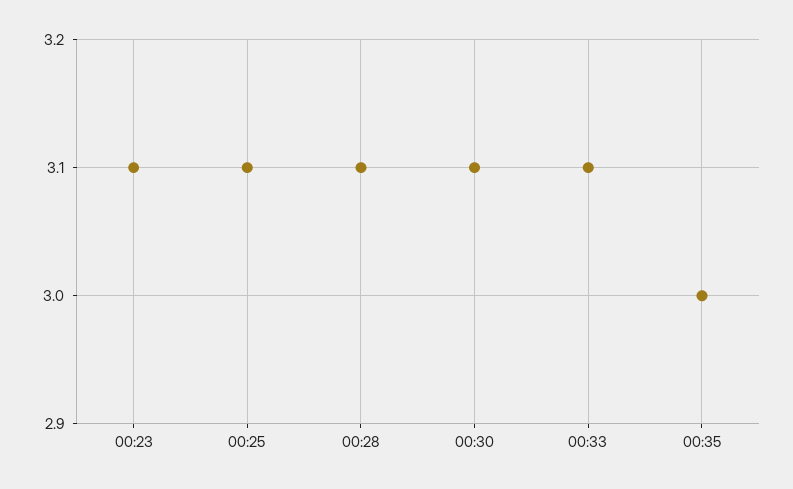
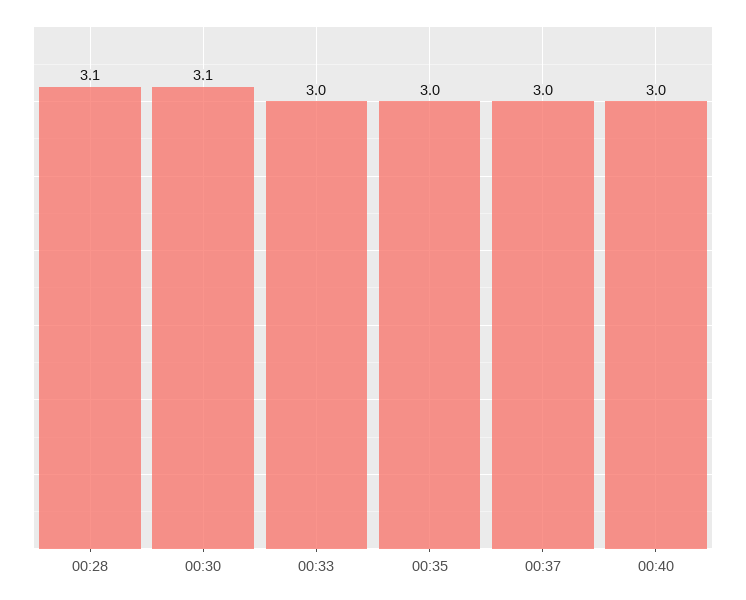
00:23: 3.1 -> none
00:25: 3.1 -> none
00:33: 3.1 -> 3
00:37: none -> 3
00:40: none -> 3

